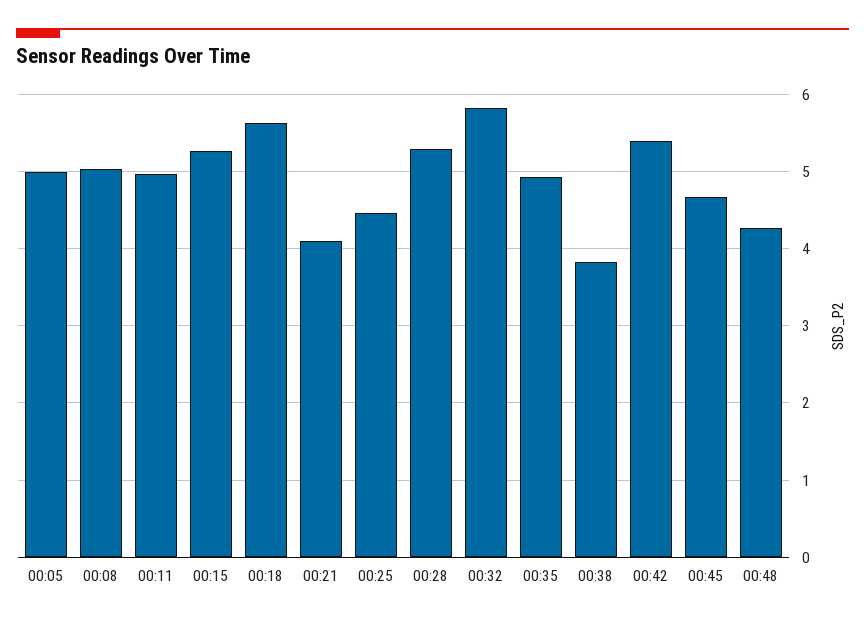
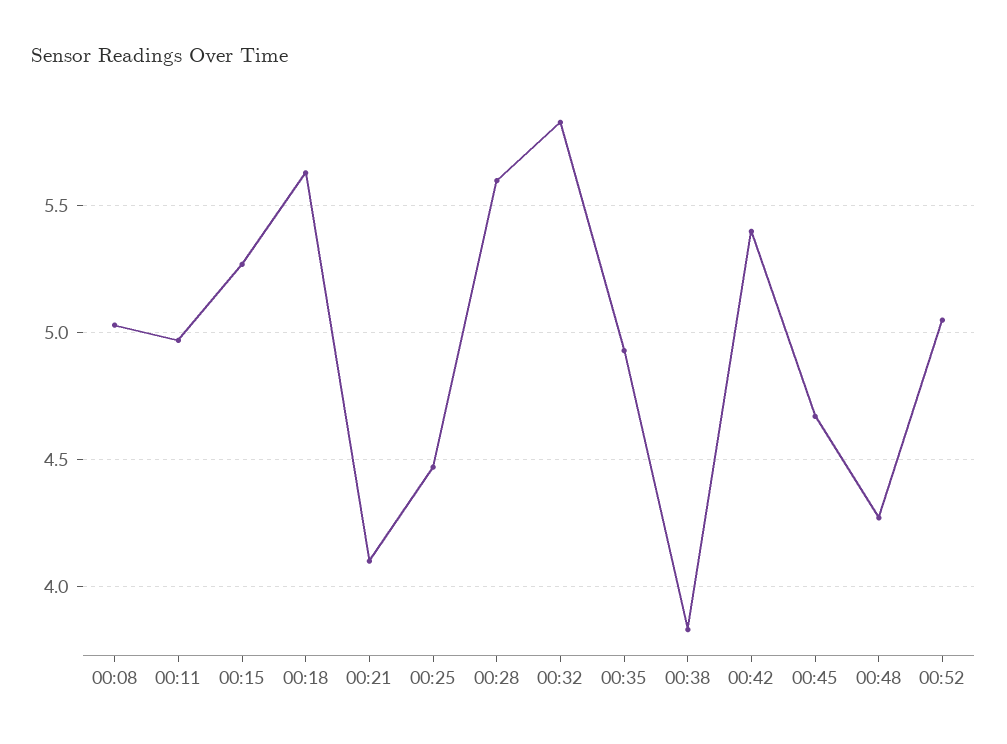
00:05: 5 -> none
00:28: 5.3 -> 5.6
00:52: none -> 5.05

